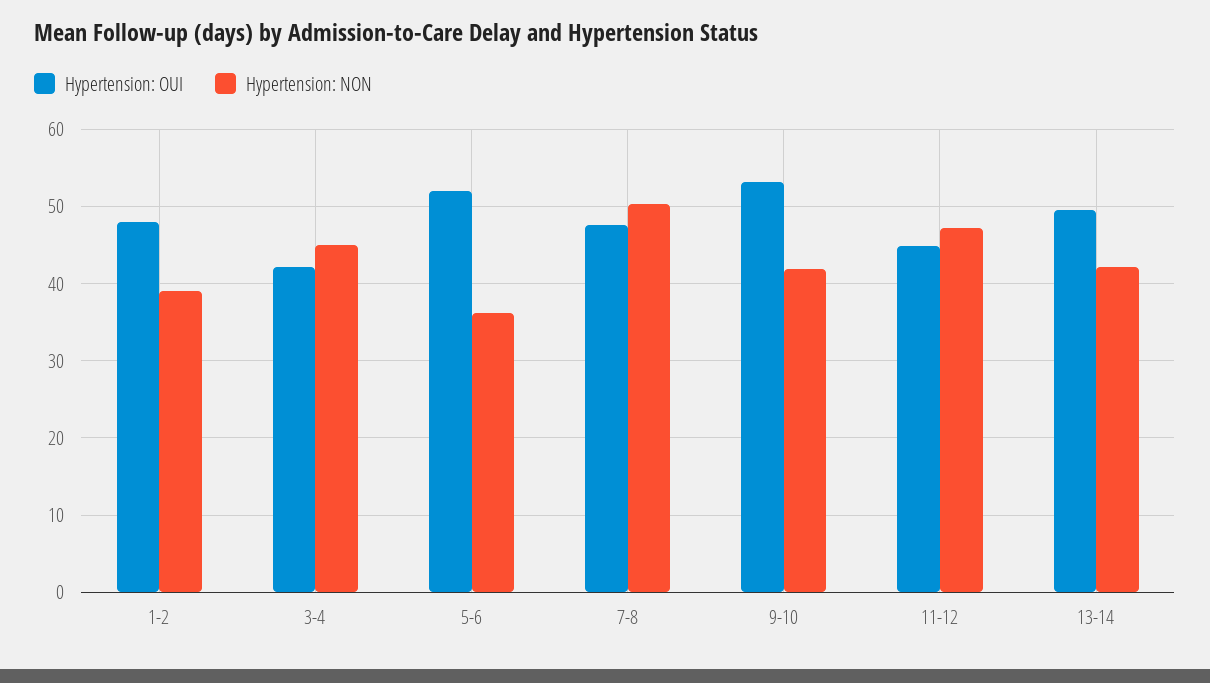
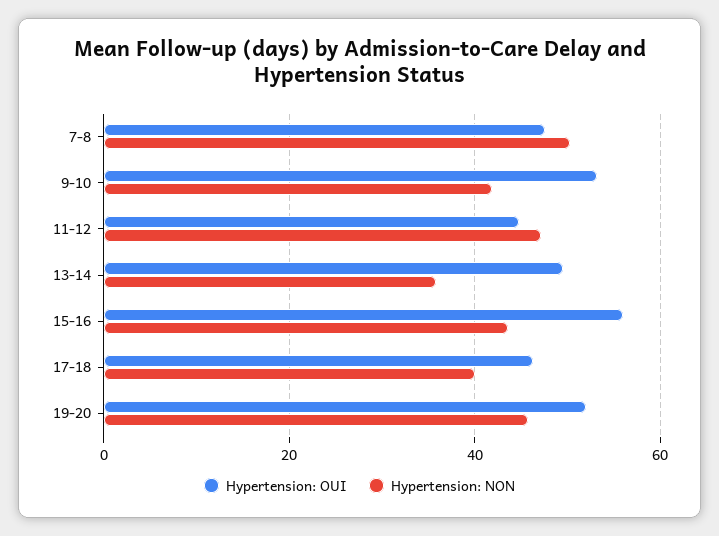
Hypertension: OUI, 1-2: 48 -> none
Hypertension: NON, 1-2: 39 -> none
Hypertension: OUI, 3-4: 42 -> none
Hypertension: NON, 3-4: 45 -> none
Hypertension: OUI, 5-6: 52 -> none
Hypertension: NON, 5-6: 36 -> none
Hypertension: NON, 13-14: 42 -> 36
Hypertension: OUI, 15-16: none -> 56
Hypertension: NON, 15-16: none -> 44
Hypertension: OUI, 17-18: none -> 46
Hypertension: NON, 17-18: none -> 40
Hypertension: OUI, 19-20: none -> 52
Hypertension: NON, 19-20: none -> 46

